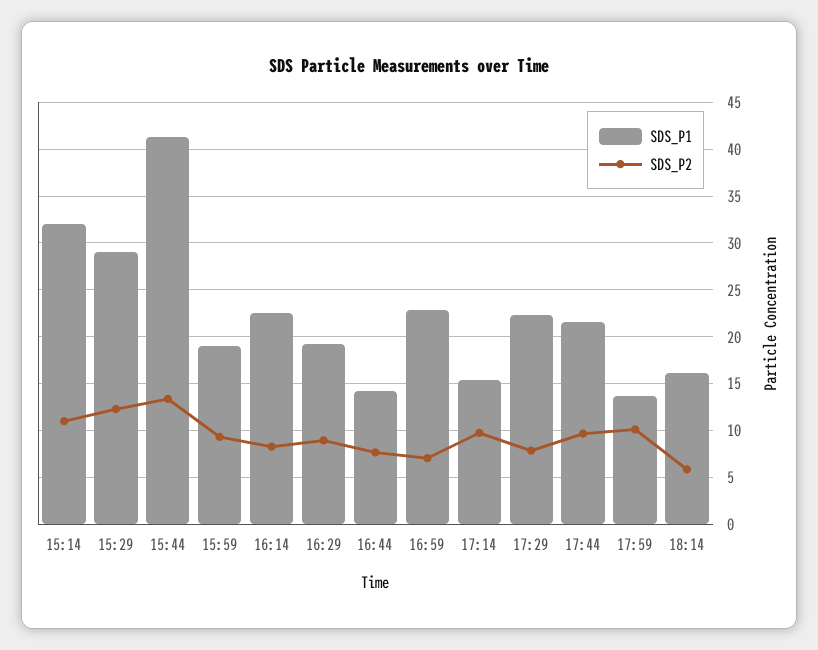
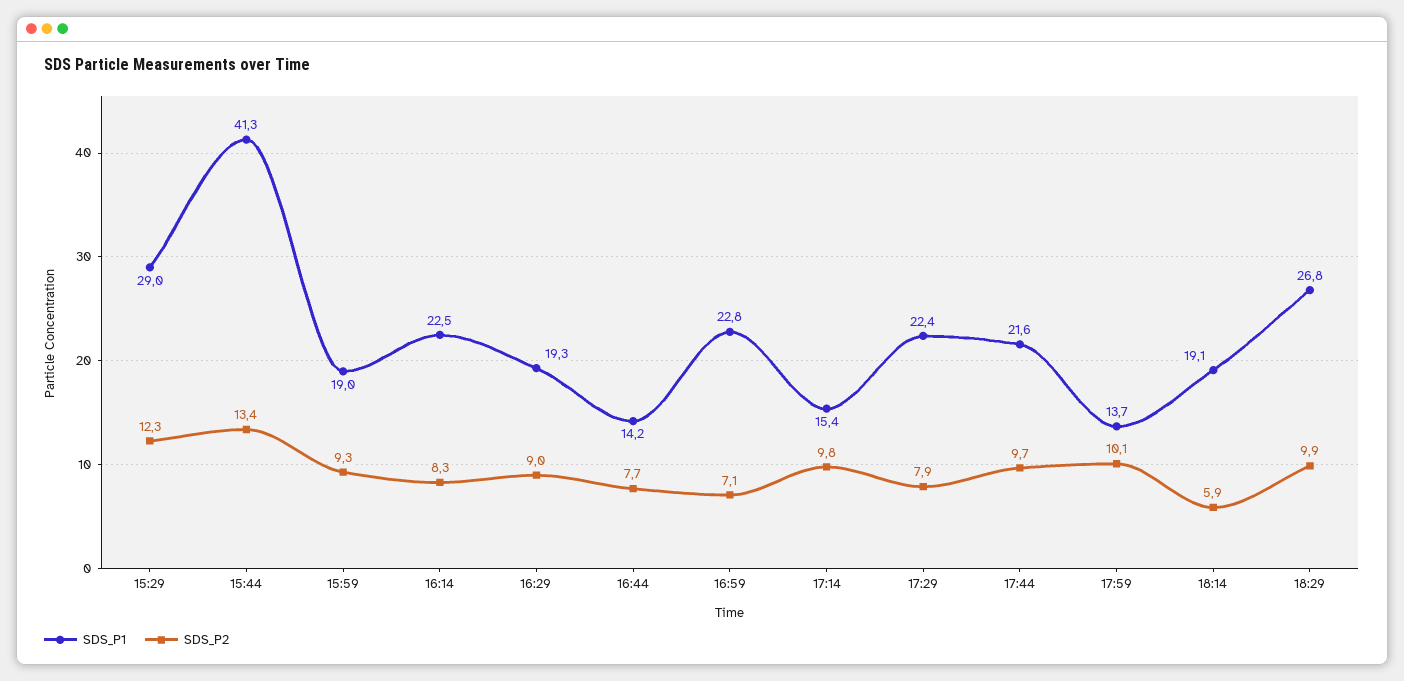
SDS_P1, 15:14: 32 -> none
SDS_P2, 15:14: 11 -> none
SDS_P1, 18:14: 16 -> 19.1
SDS_P1, 18:29: none -> 26.8
SDS_P2, 18:29: none -> 9.9

